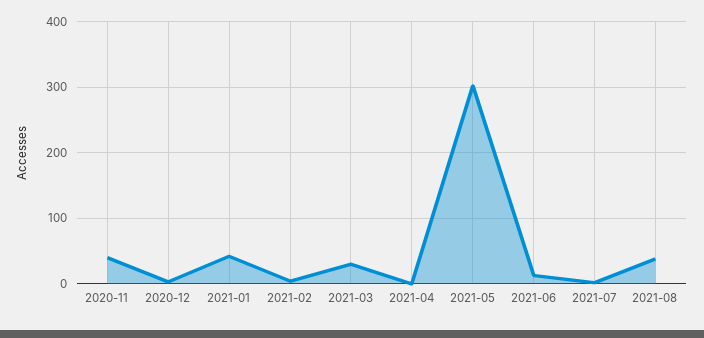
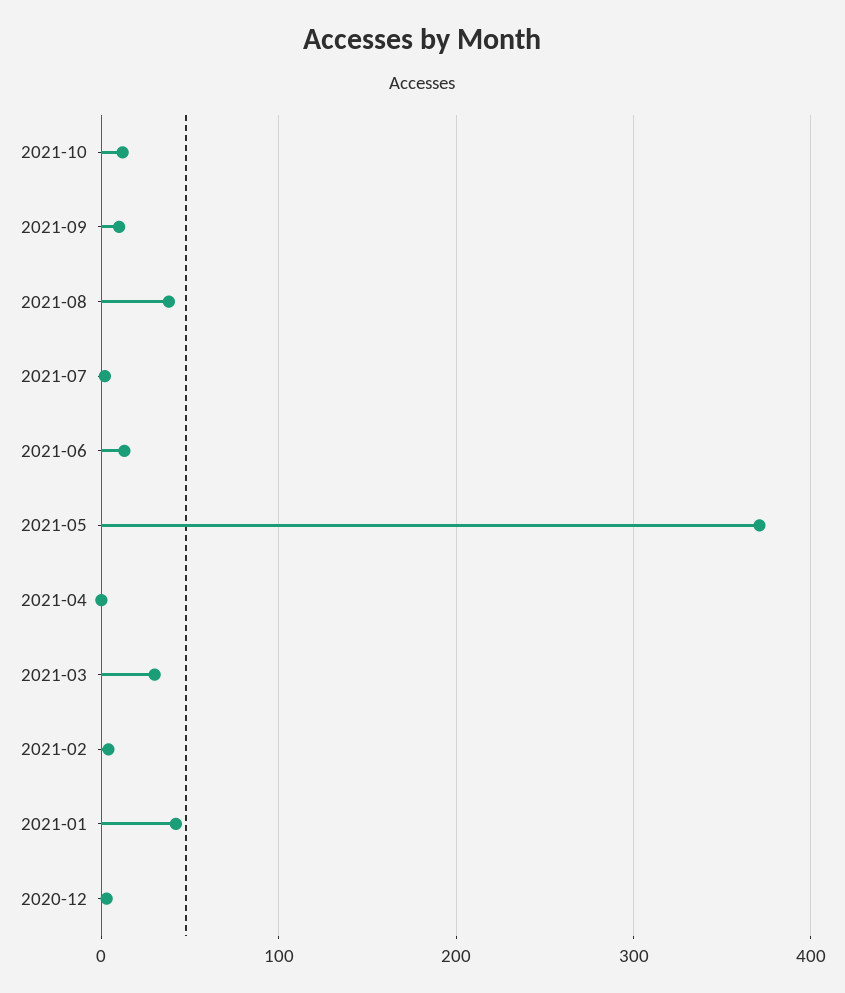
2020-11: 40 -> none
2021-05: 300 -> 370
2021-10: none -> 10
2021-09: none -> 10

